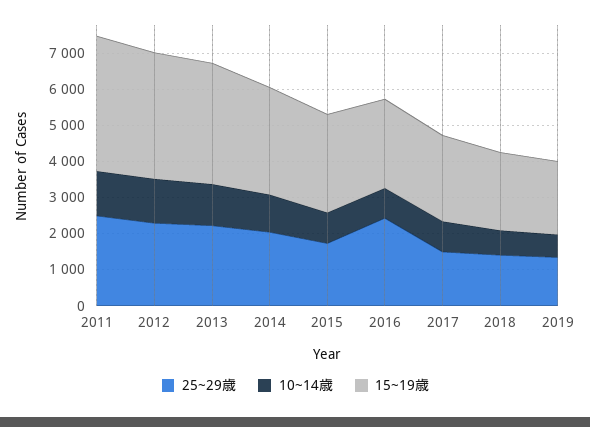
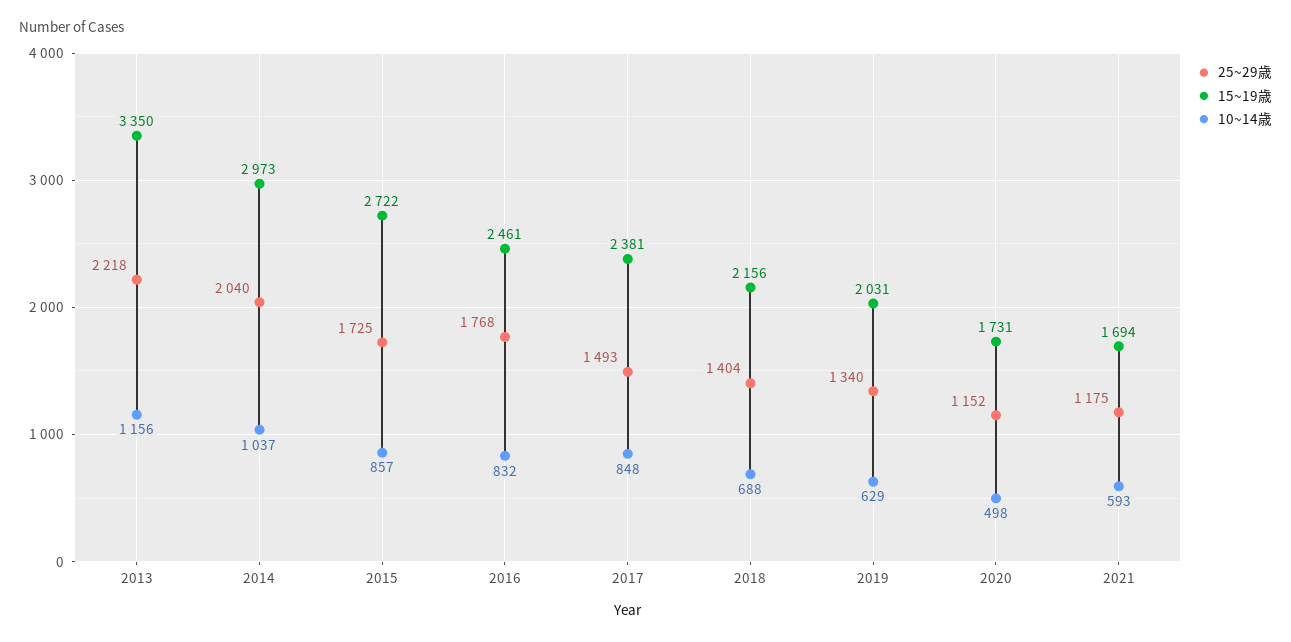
25~29歳, 2011: 2500 -> none
10~14歳, 2011: 1250 -> none
15~19歳, 2011: 3750 -> none
25~29歳, 2012: 2250 -> none
10~14歳, 2012: 1250 -> none
15~19歳, 2012: 3500 -> none
25~29歳, 2016: 2500 -> 1768
25~29歳, 2020: none -> 1152
15~19歳, 2020: none -> 1731
10~14歳, 2020: none -> 498
25~29歳, 2021: none -> 1175
15~19歳, 2021: none -> 1694
10~14歳, 2021: none -> 593

